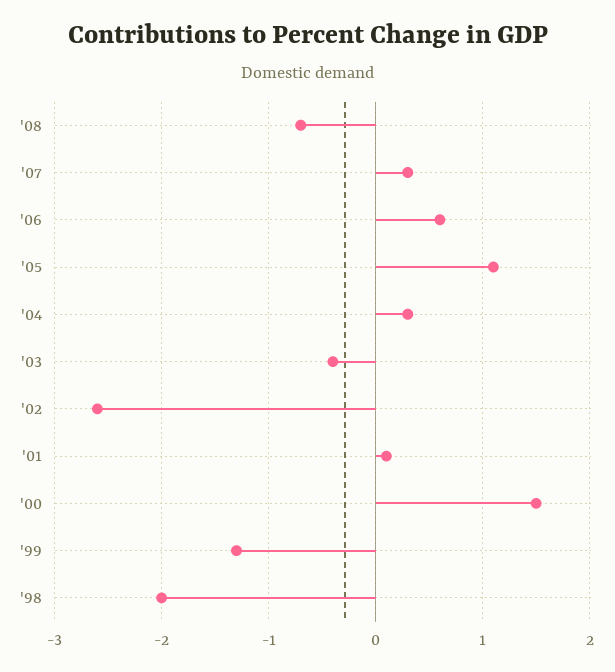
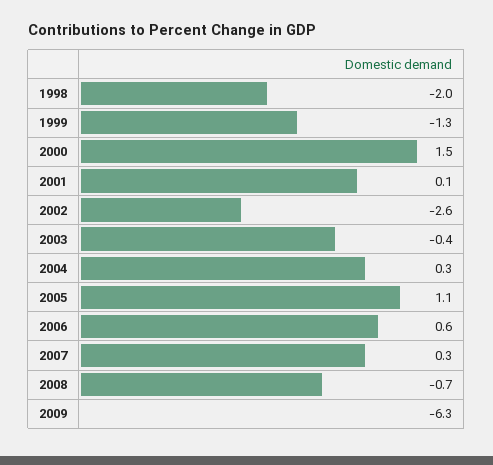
2009: none -> -6.3

